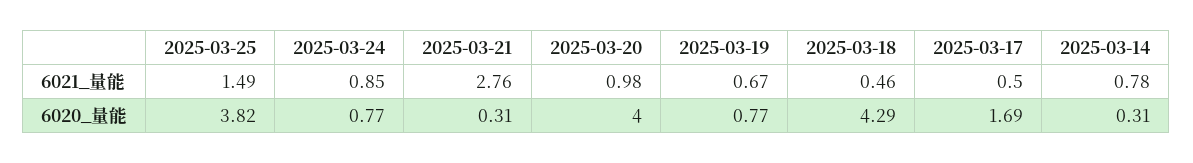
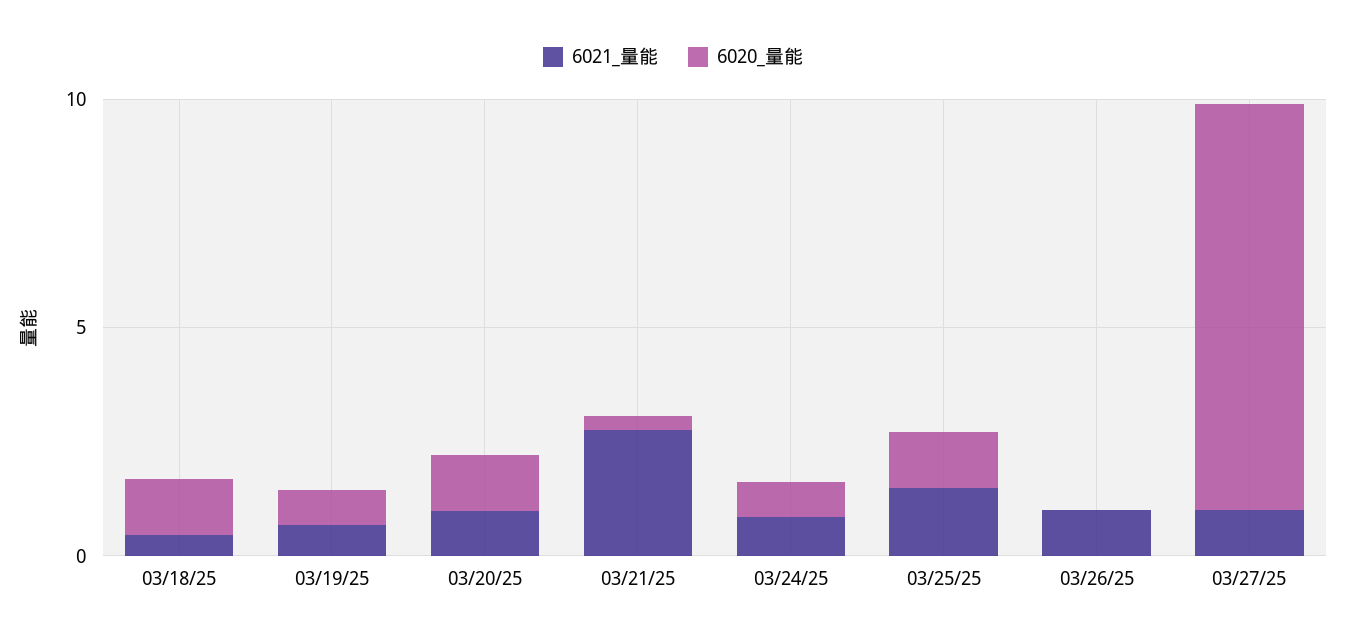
6021_量能, 2025-03-17: 0.5 -> none
6021_量能, 2025-03-14: 0.78 -> none
6020_量能, 2025-03-25: 3.82 -> 1
6020_量能, 2025-03-20: 4 -> 1
6020_量能, 2025-03-18: 4.29 -> 1
6020_量能, 2025-03-17: 1.69 -> none
6020_量能, 2025-03-14: 0.31 -> none
6021_量能, 03/26/25: none -> 1
6020_量能, 03/26/25: none -> 0
6021_量能, 03/27/25: none -> 1
6020_量能, 03/27/25: none -> 9

